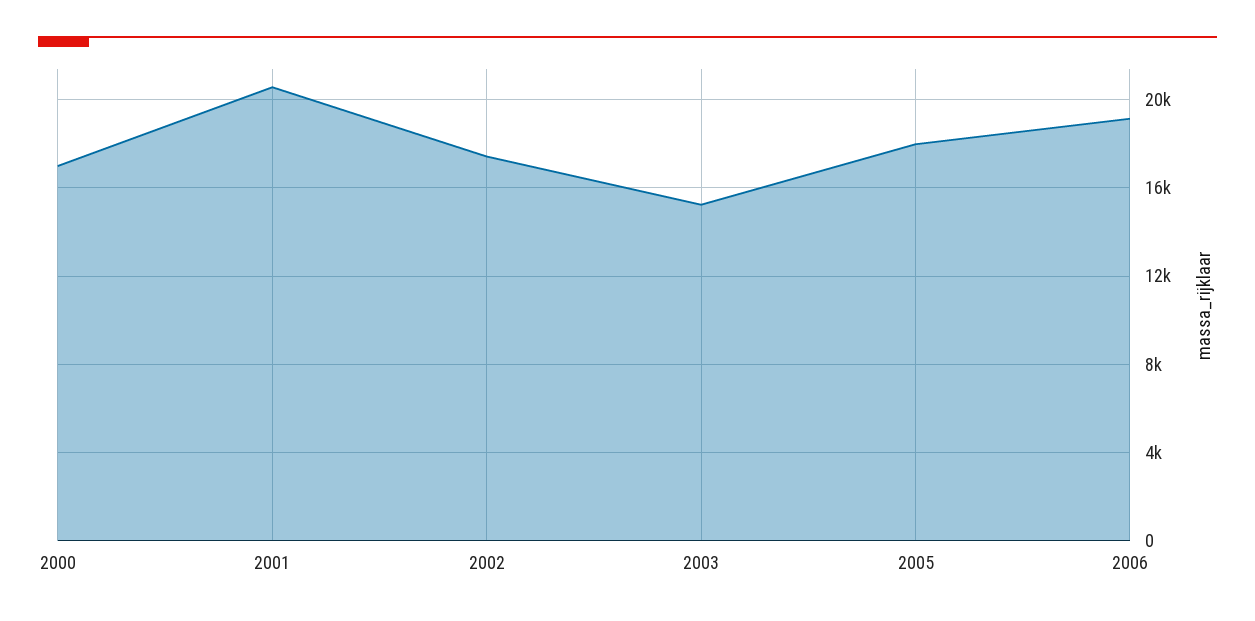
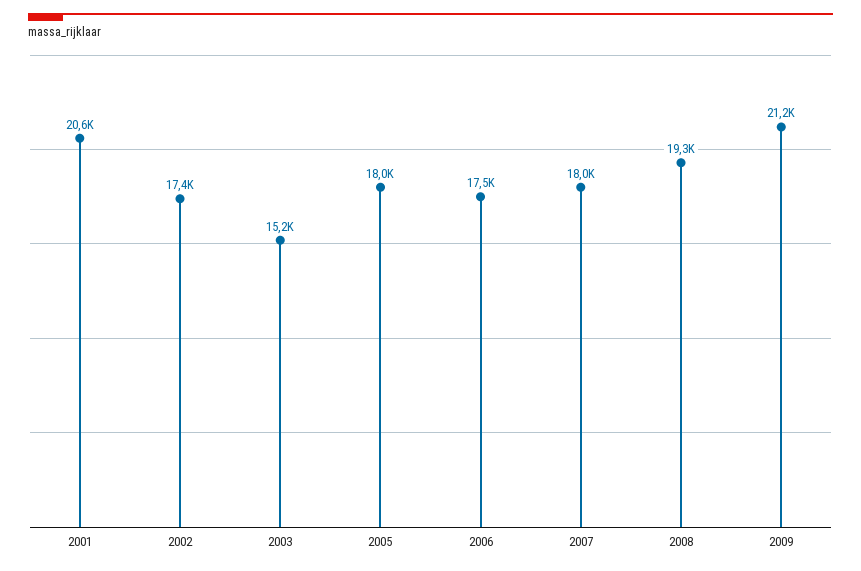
2000: 17000 -> none
2006: 19000 -> 17500
2007: none -> 18000
2008: none -> 19300
2009: none -> 21200

